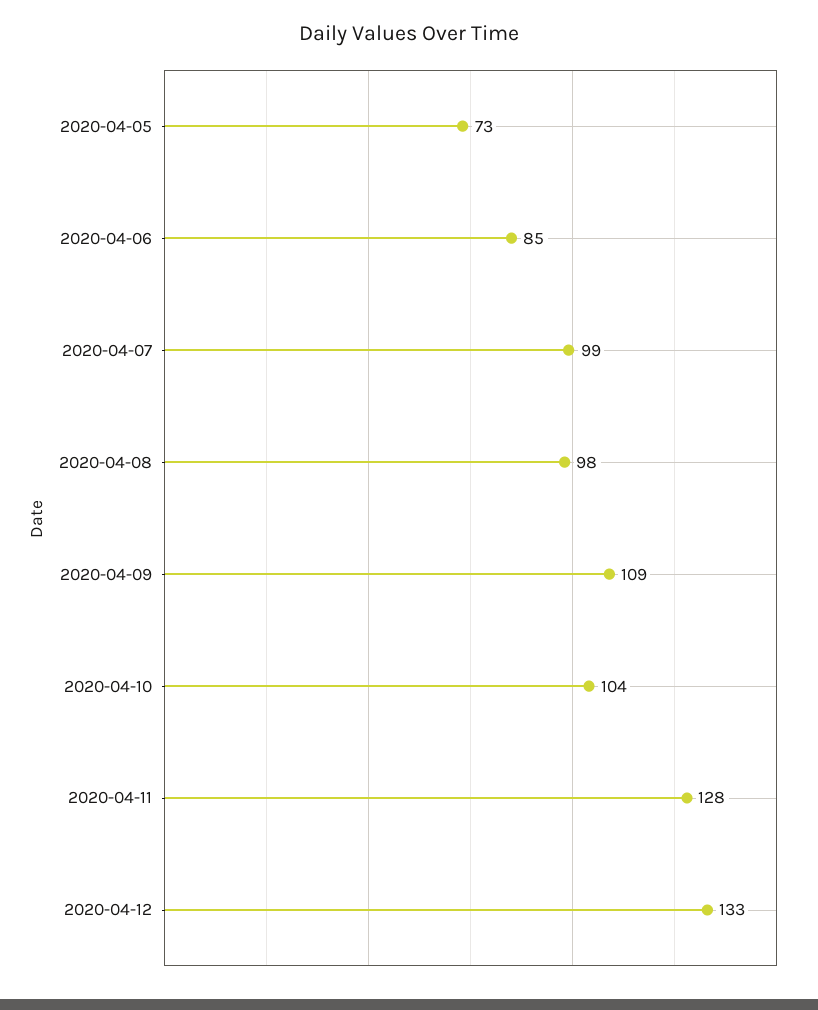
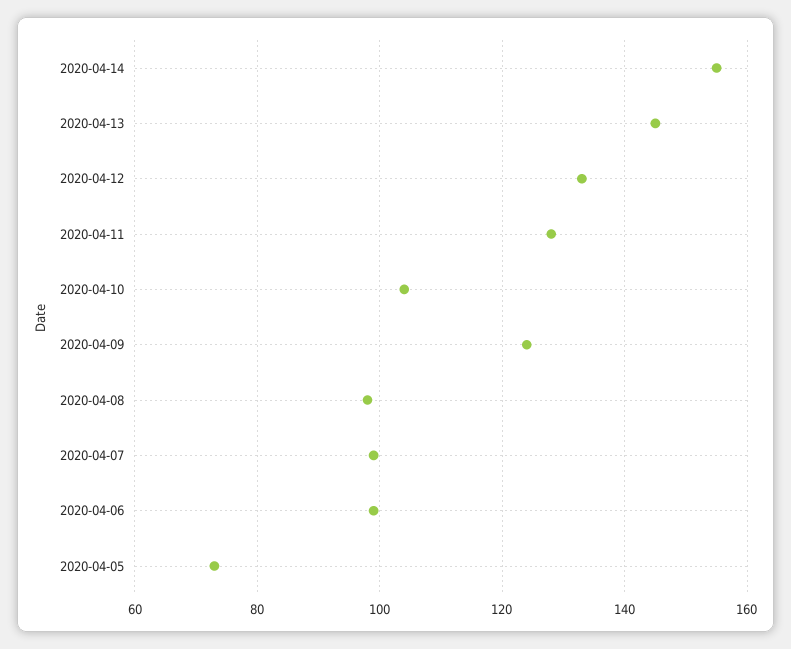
2020-04-06: 85 -> 100
2020-04-09: 109 -> 125
2020-04-14: none -> 155
2020-04-13: none -> 145

